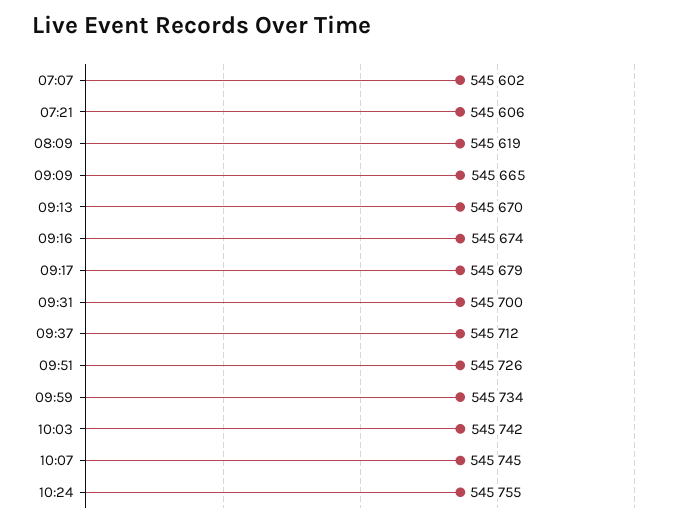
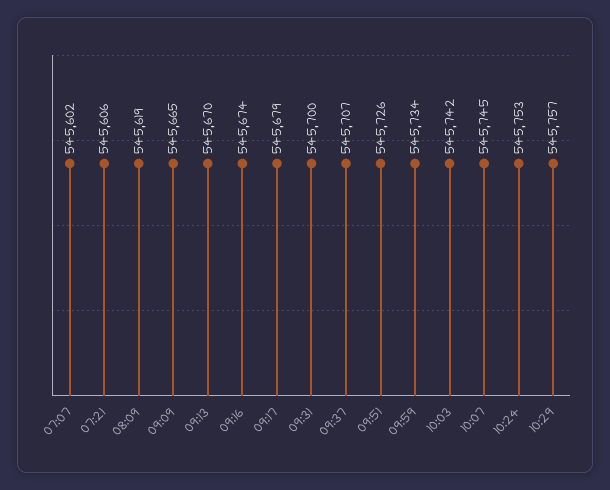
09:37: 545712 -> 545707
10:24: 545755 -> 545753
10:29: none -> 545757

